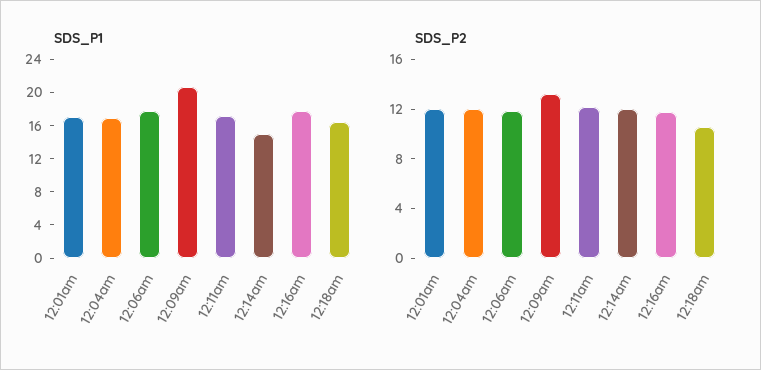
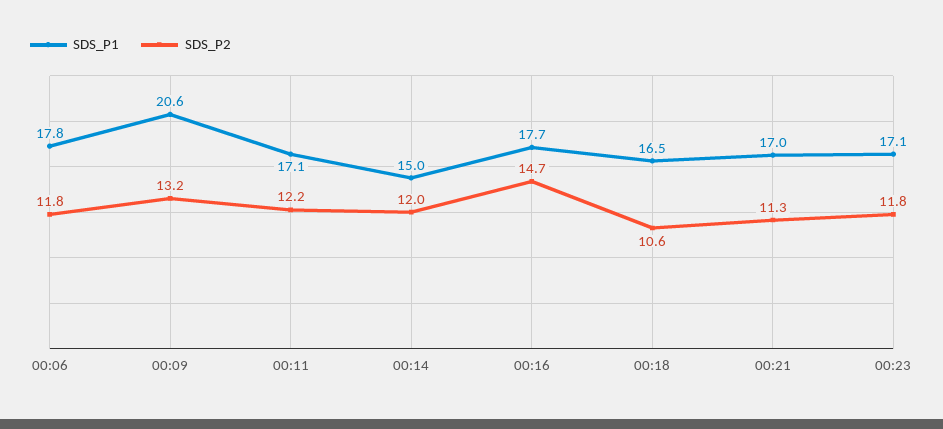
SDS_P1, 12:01am: 17 -> none
SDS_P1, 12:04am: 17 -> none
SDS_P2, 12:01am: 12 -> none
SDS_P2, 12:04am: 12 -> none
SDS_P2, 12:16am: 12 -> 14.7
SDS_P1, 00:21: none -> 17
SDS_P2, 00:21: none -> 11.3
SDS_P1, 00:23: none -> 17.1
SDS_P2, 00:23: none -> 11.8

